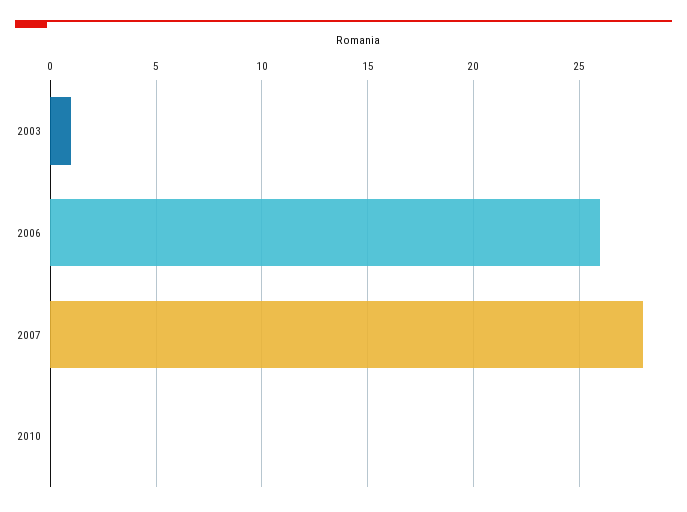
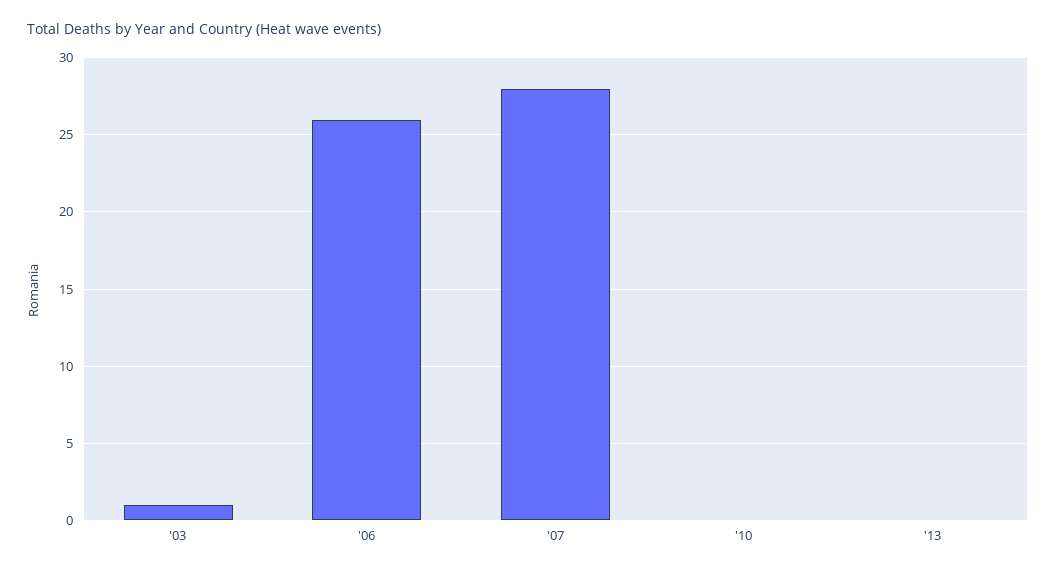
'13: none -> 0

